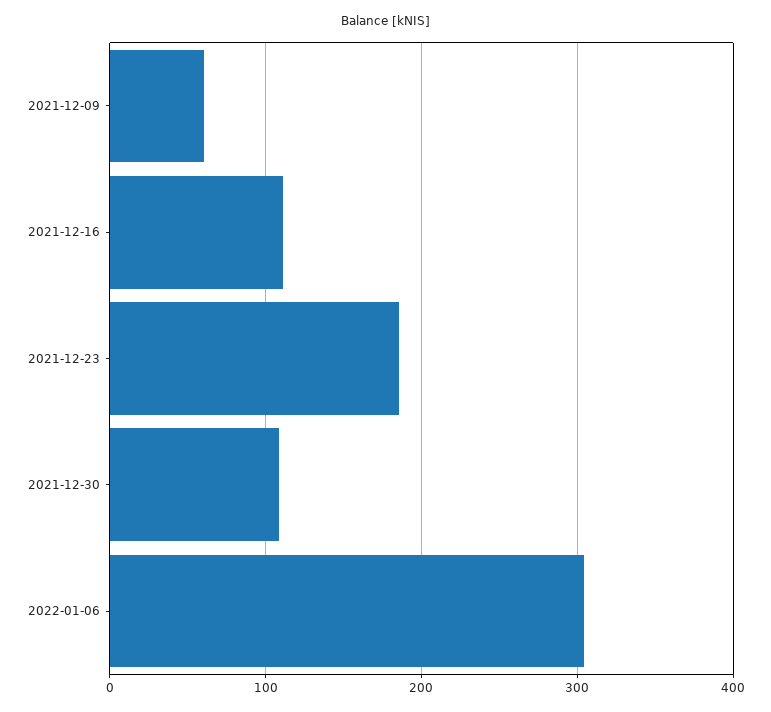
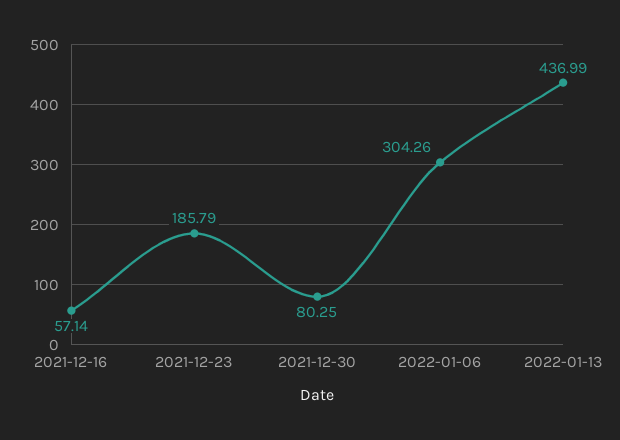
2021-12-09: 60 -> none
2021-12-16: 110 -> 57.14
2021-12-30: 110 -> 80.25
2022-01-13: none -> 436.99

